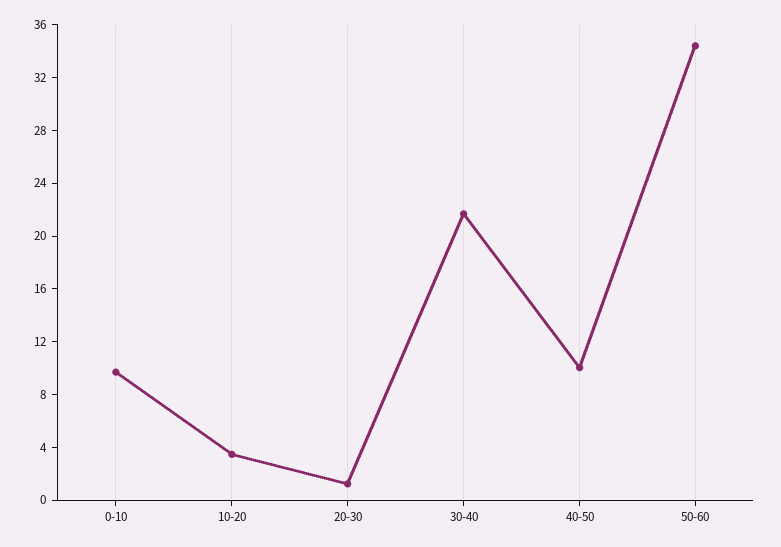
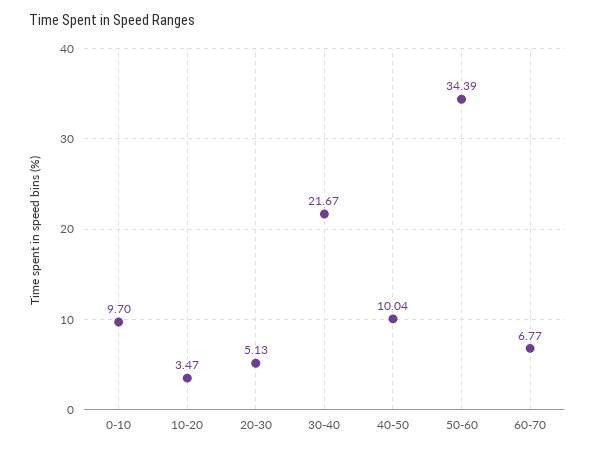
20-30: 1 -> 5.13
60-70: none -> 6.77

